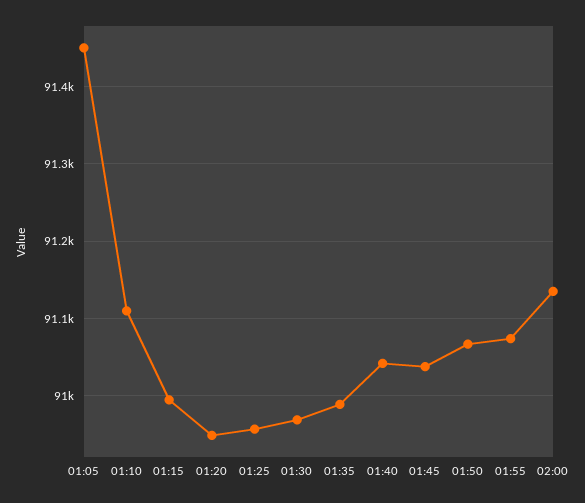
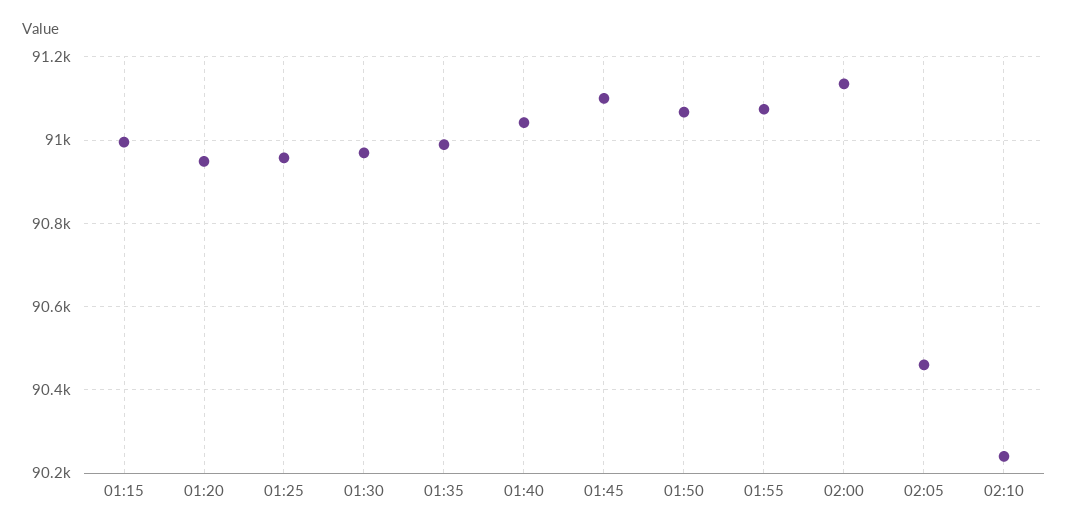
01:05: 91450 -> none
01:10: 91110 -> none
01:45: 91040 -> 91100
02:05: none -> 90460
02:10: none -> 90240

